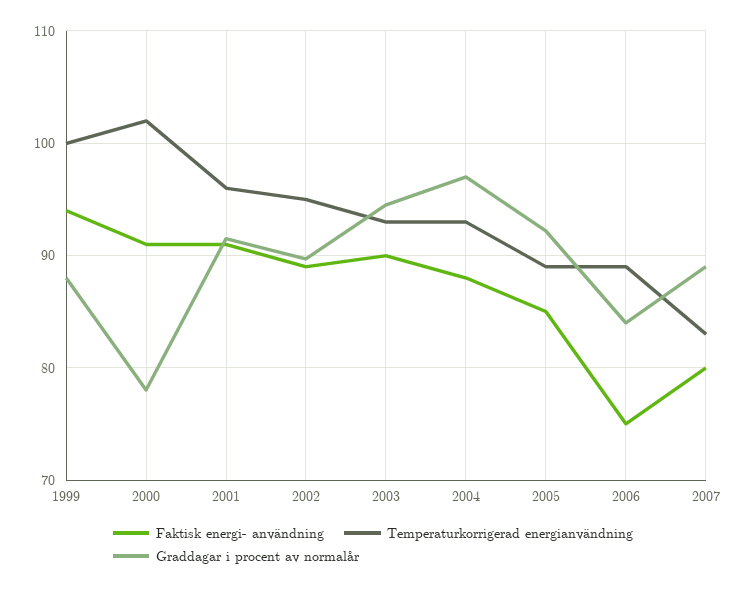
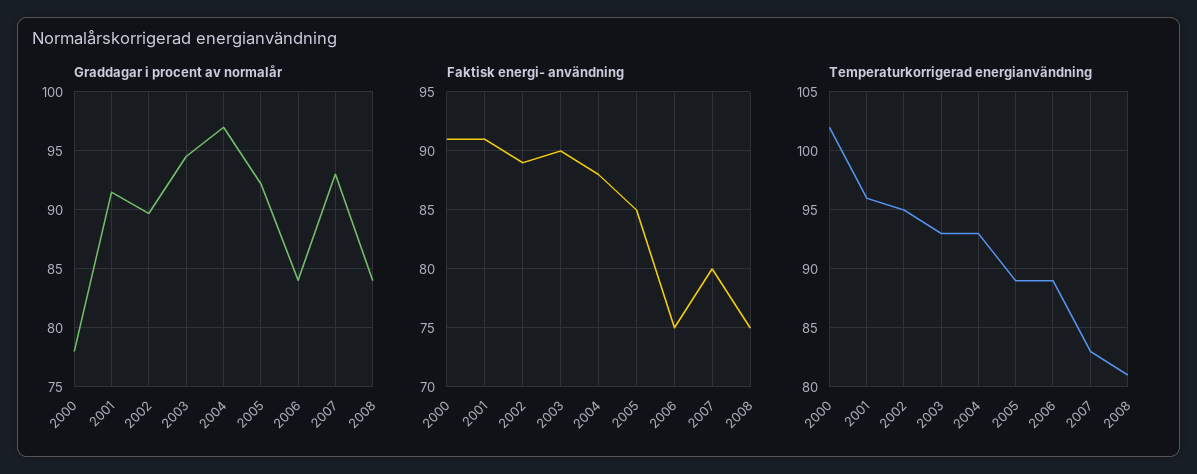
Faktisk energi- användning, 1999: 94 -> none
Temperaturkorrigerad energianvändning, 1999: 100 -> none
Graddagar i procent av normalår, 1999: 88 -> none
Graddagar i procent av normalår, 2007: 89 -> 93
Graddagar i procent av normalår, 2008: none -> 84
Faktisk energi- användning, 2008: none -> 75
Temperaturkorrigerad energianvändning, 2008: none -> 81

